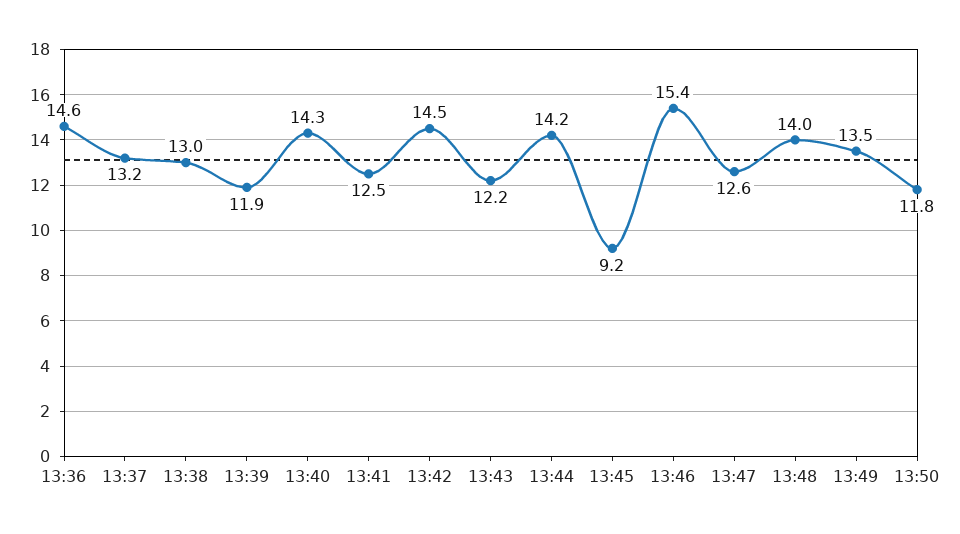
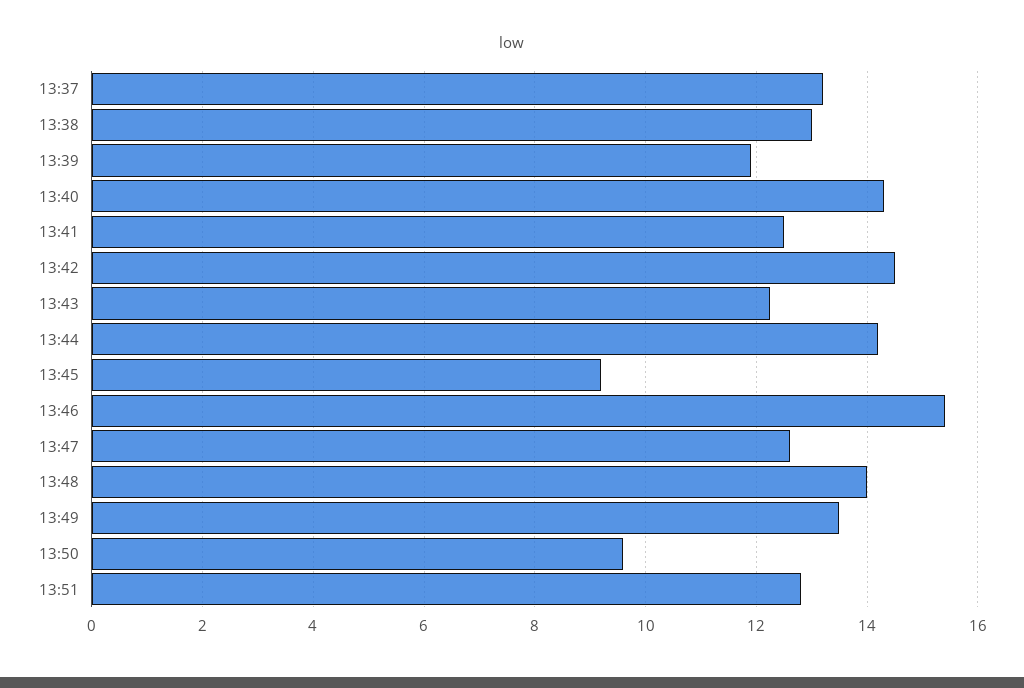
13:36: 14.6 -> none
13:50: 11.8 -> 9.6
13:51: none -> 12.8

